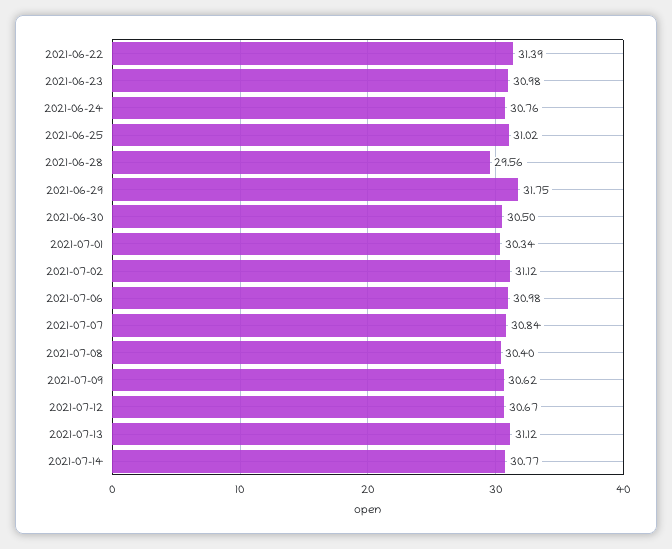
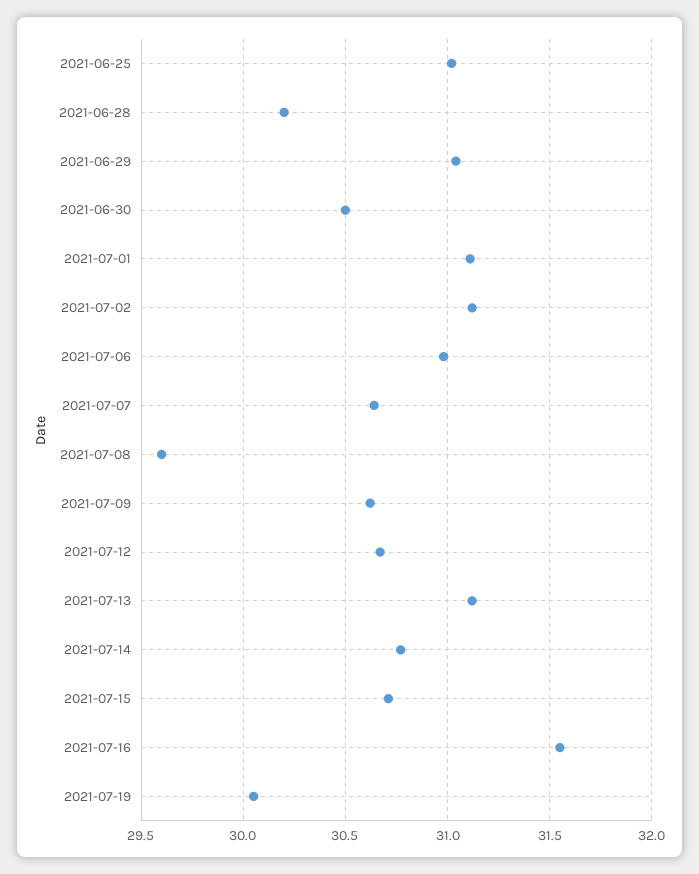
2021-06-22: 31.39 -> none
2021-06-23: 30.98 -> none
2021-06-24: 30.76 -> none
2021-06-28: 29.56 -> 30.2
2021-06-29: 31.75 -> 31.05
2021-07-01: 30.34 -> 31.1
2021-07-07: 30.84 -> 30.65
2021-07-08: 30.4 -> 29.6
2021-07-15: none -> 30.7
2021-07-16: none -> 31.55
2021-07-19: none -> 30.05

